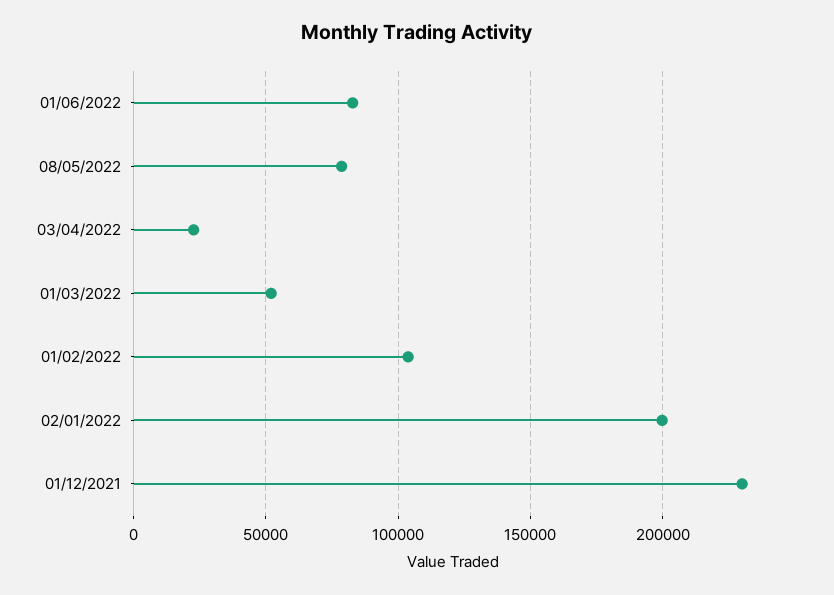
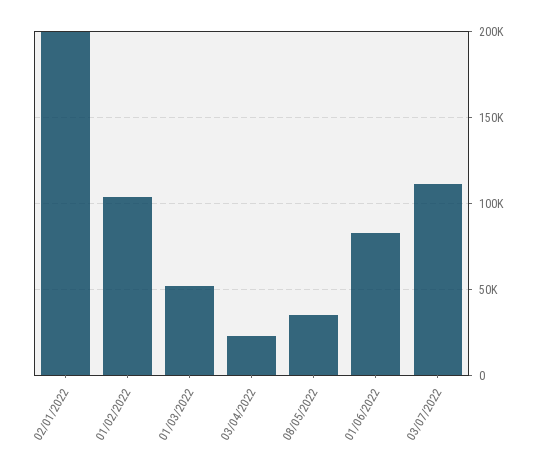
08/05/2022: 80000 -> 35000
01/12/2021: 230000 -> none
03/07/2022: none -> 110000

